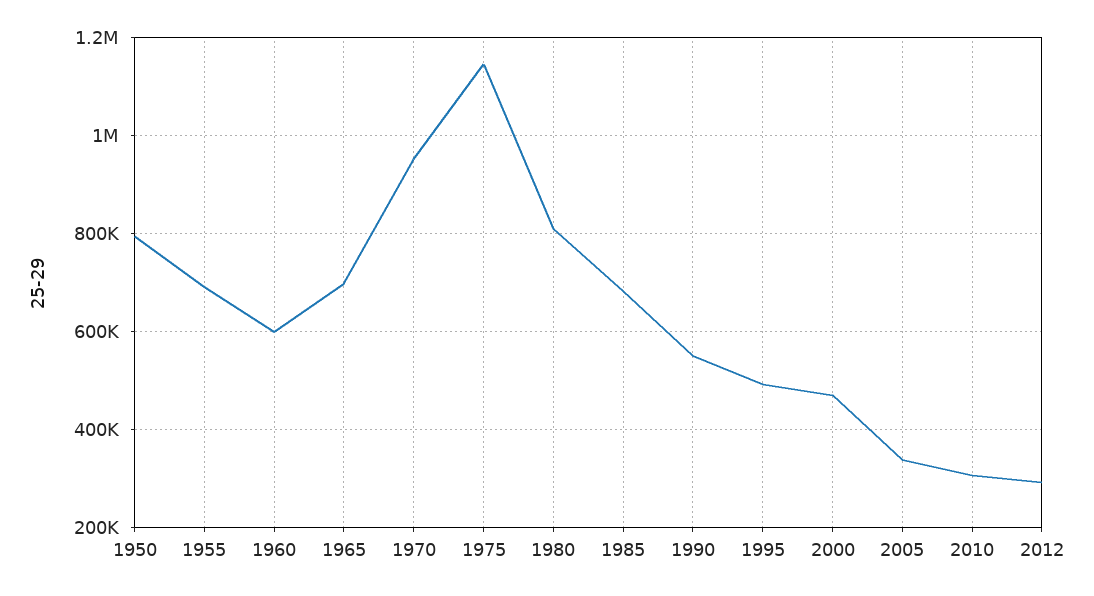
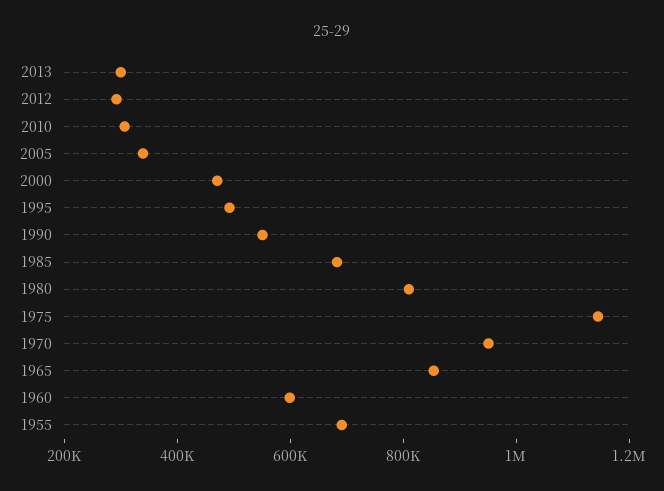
1950: 800000 -> none
1965: 700000 -> 850000
2013: none -> 300000

